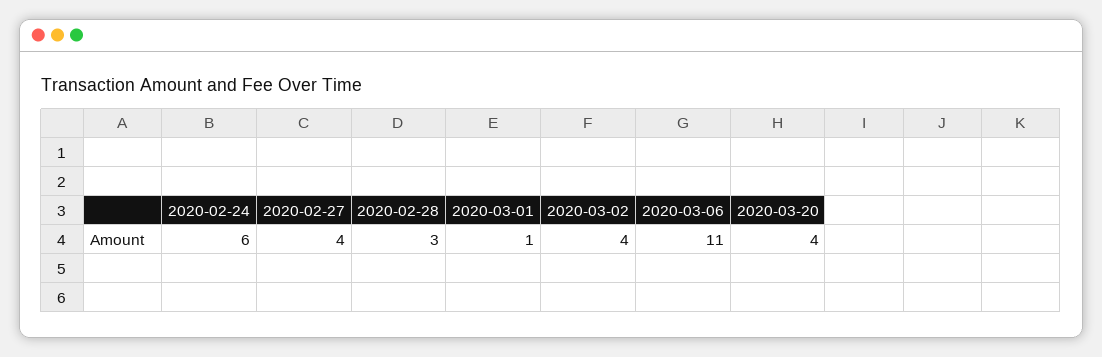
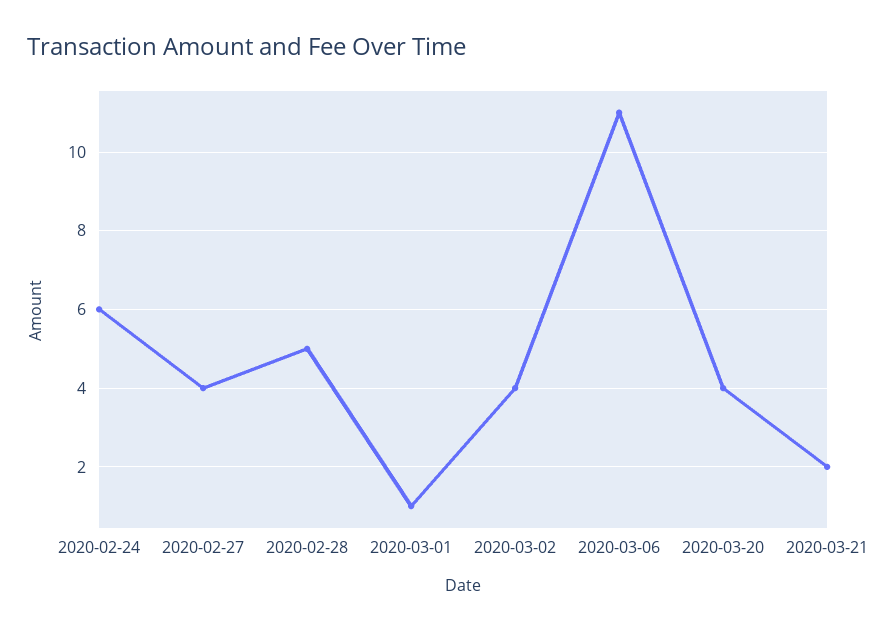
2020-02-28: 3 -> 5
2020-03-21: none -> 2

